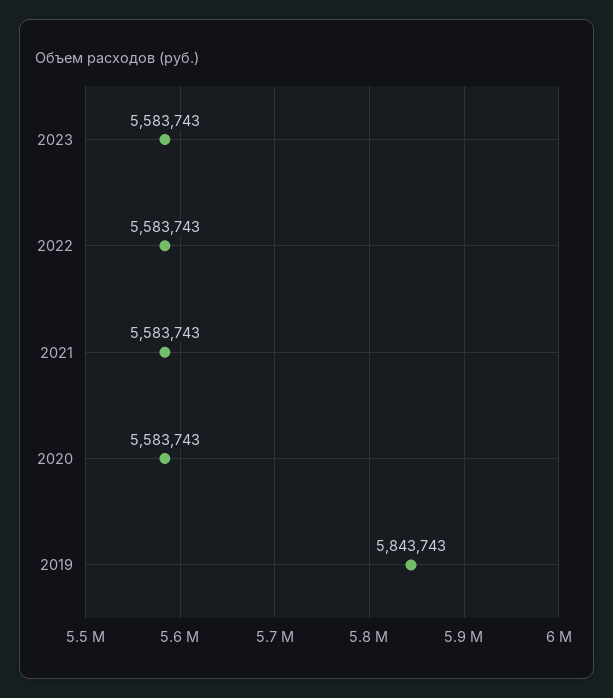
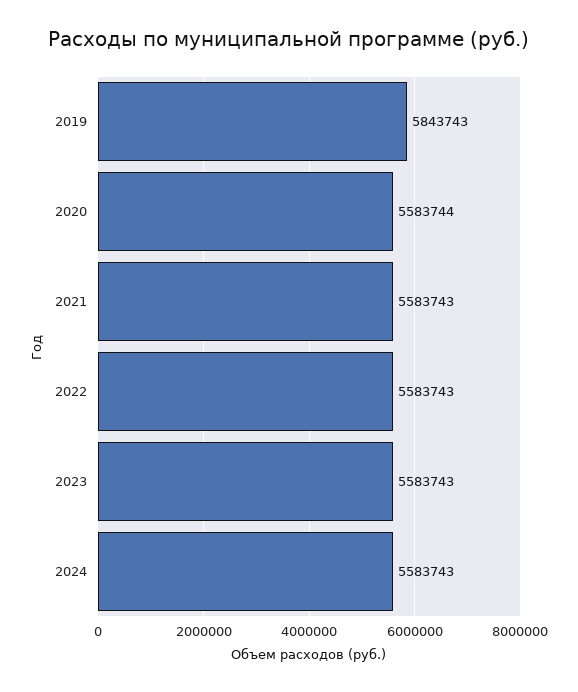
2020: 5583743 -> 5583744
2024: none -> 5583743

